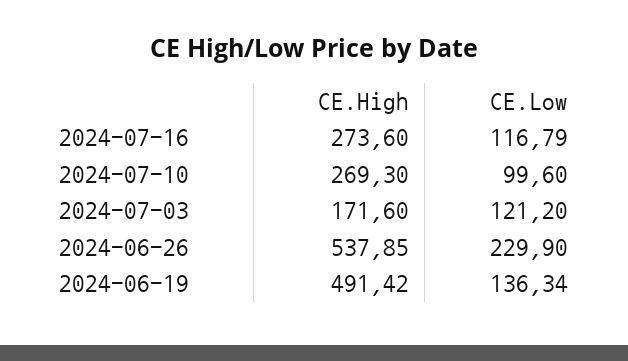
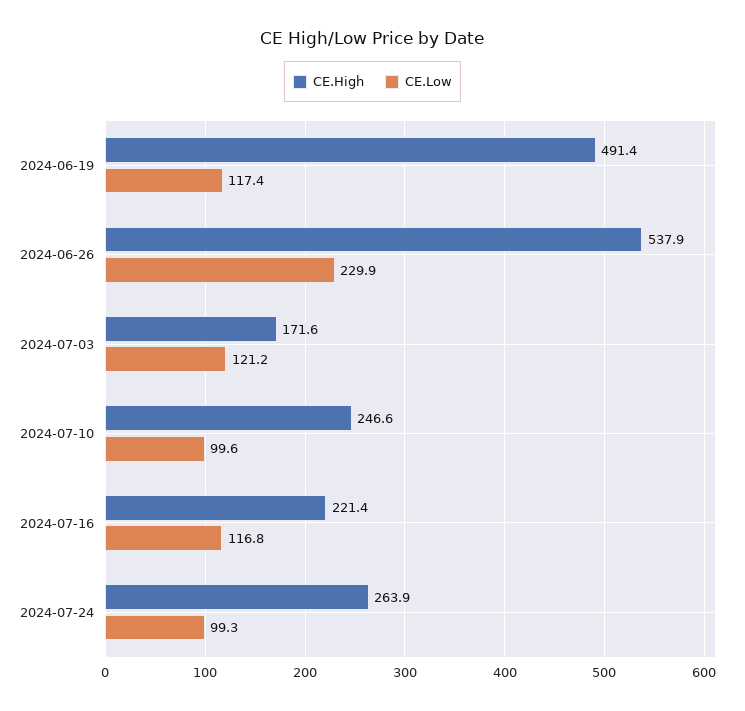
CE.High, 2024-07-16: 273.6 -> 221.4
CE.High, 2024-07-10: 269.3 -> 246.6
CE.Low, 2024-06-19: 136.34 -> 117.4
CE.High, 2024-07-24: none -> 263.9
CE.Low, 2024-07-24: none -> 99.3

